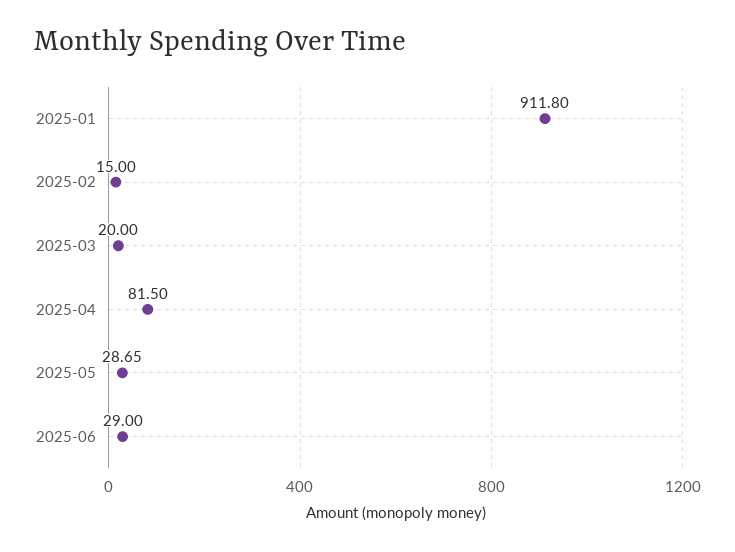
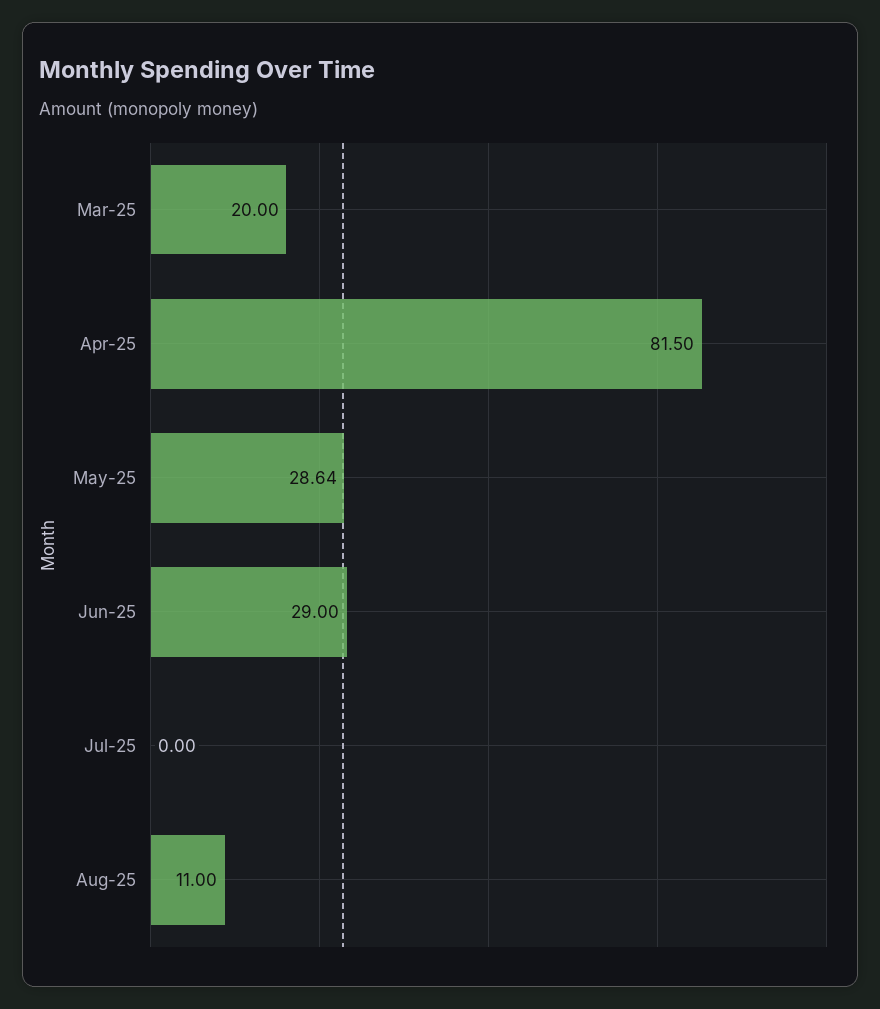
2025-01: 911.8 -> none
2025-02: 15 -> none
2025-05: 28.65 -> 28.64
Jul-25: none -> 0
Aug-25: none -> 11

